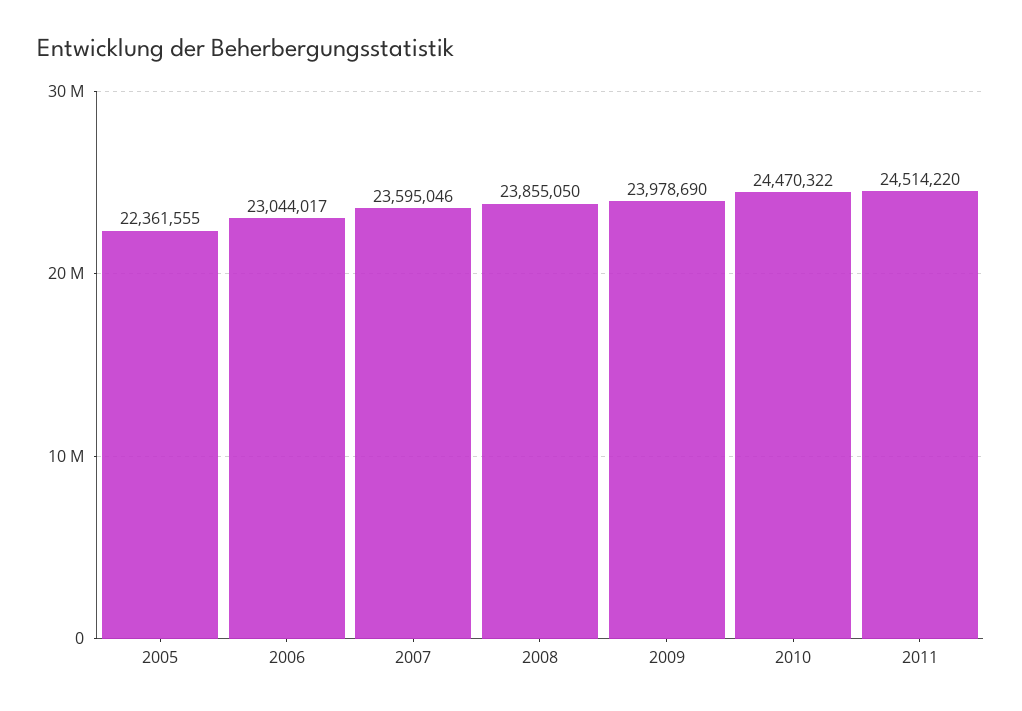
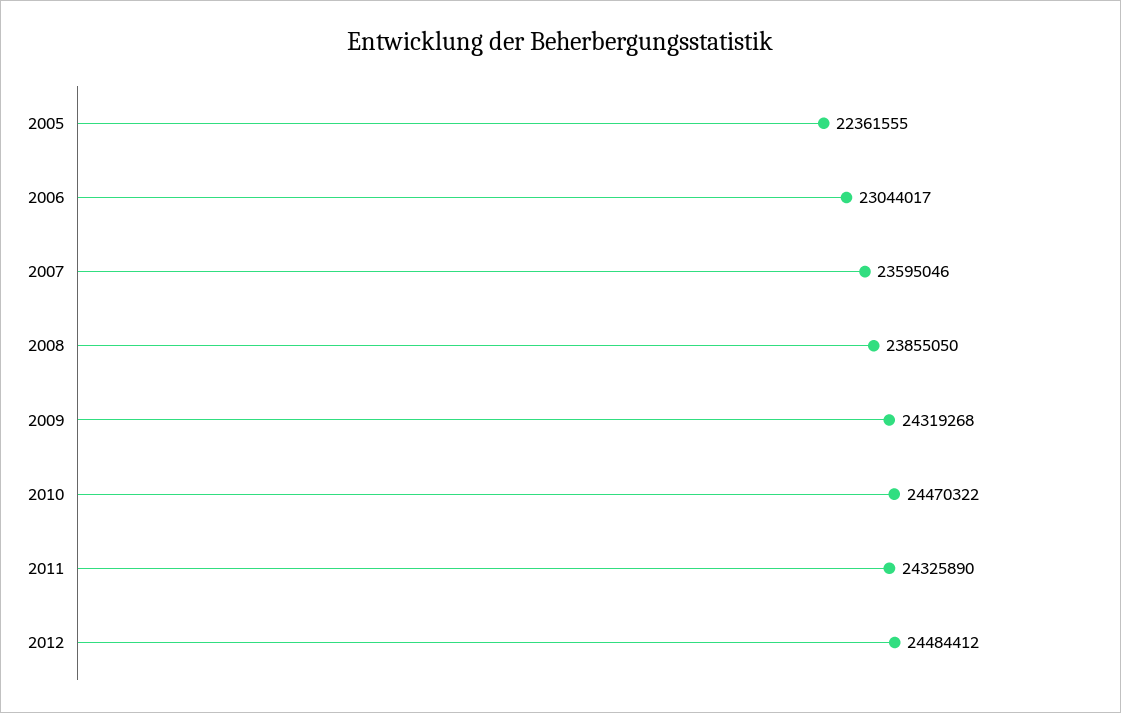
2009: 23978690 -> 24319268
2011: 24514220 -> 24325890
2012: none -> 24484412

